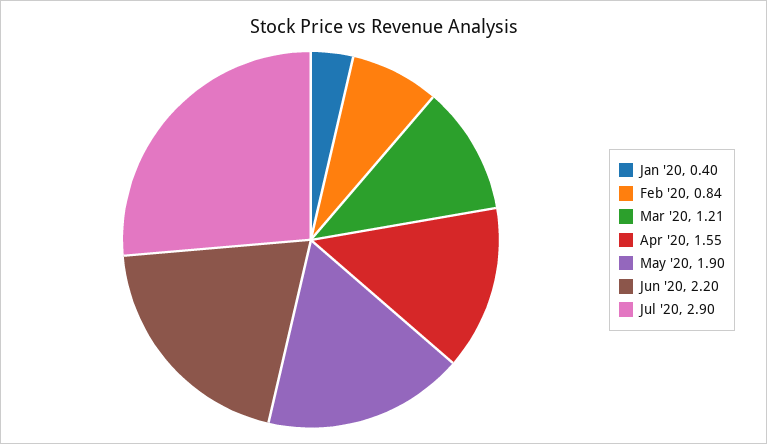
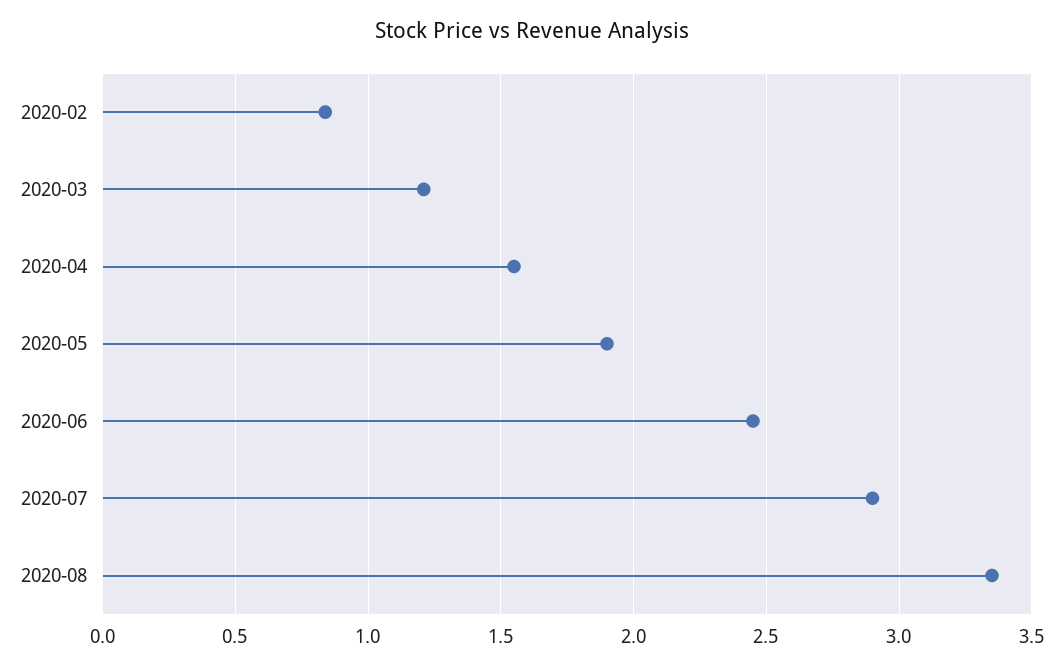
Jan '20: 0.4 -> none
Jun '20: 2.2 -> 2.45
2020-08: none -> 3.35

